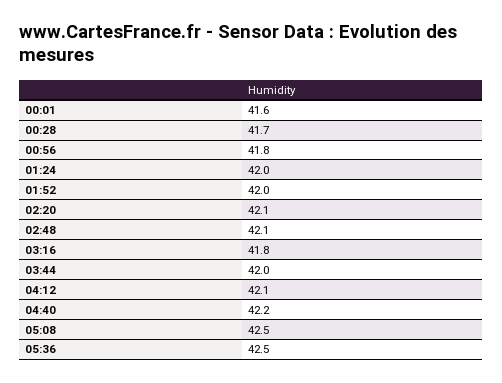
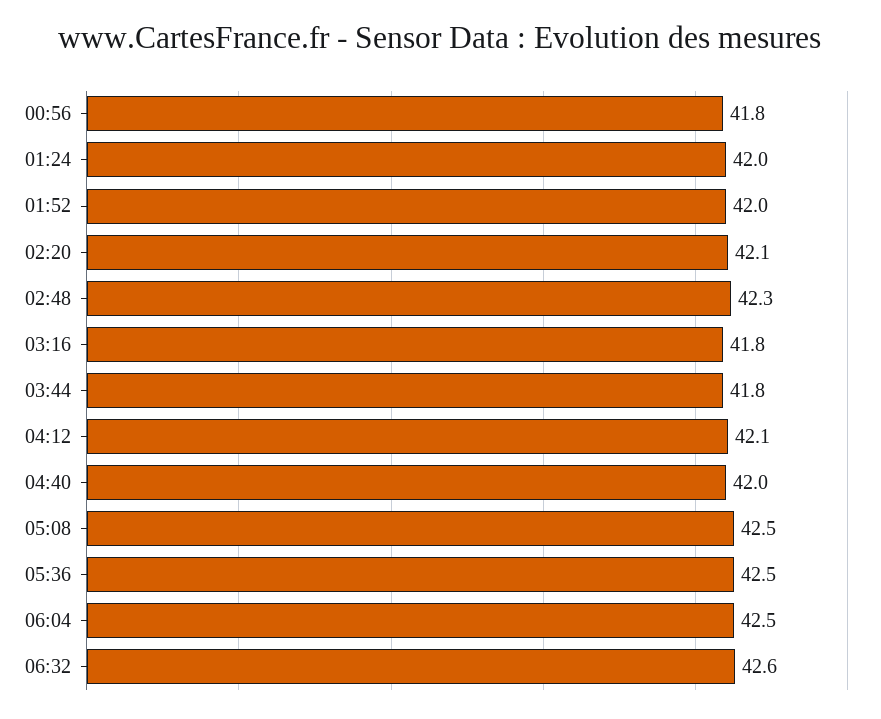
00:01: 41.6 -> none
00:28: 41.7 -> none
02:48: 42.1 -> 42.3
03:44: 42 -> 41.8
04:40: 42.2 -> 42
06:04: none -> 42.5
06:32: none -> 42.6

